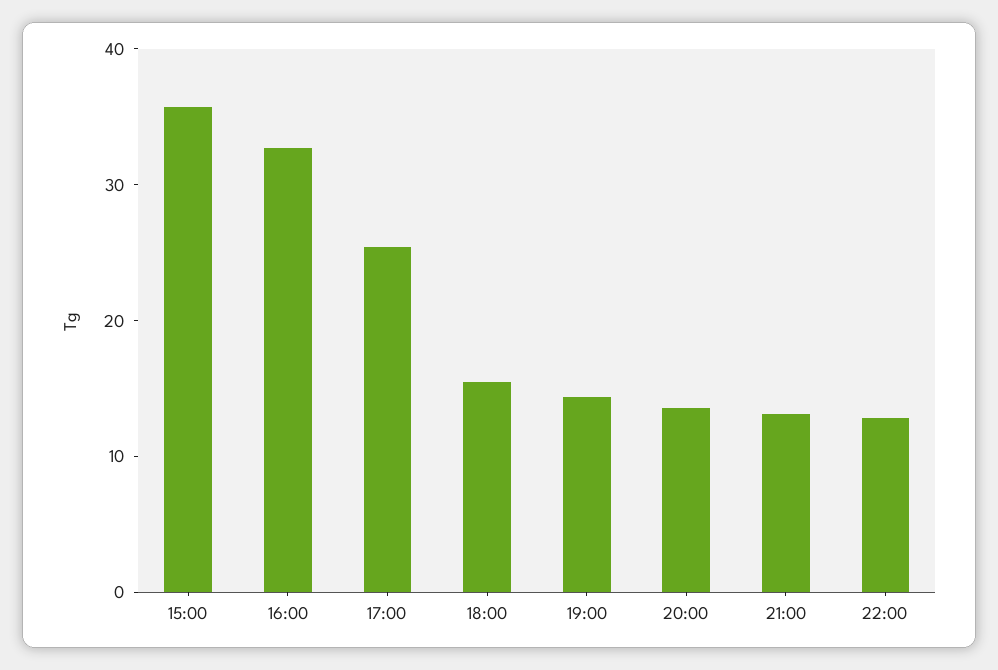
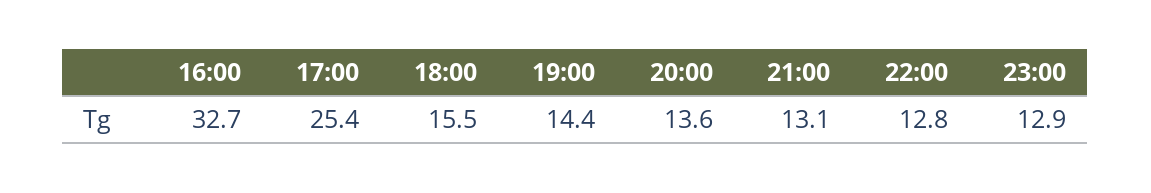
15:00: 36 -> none
23:00: none -> 12.9

